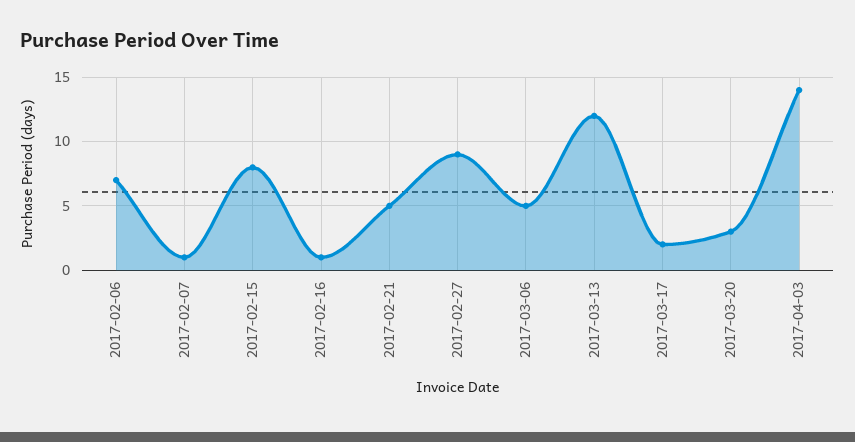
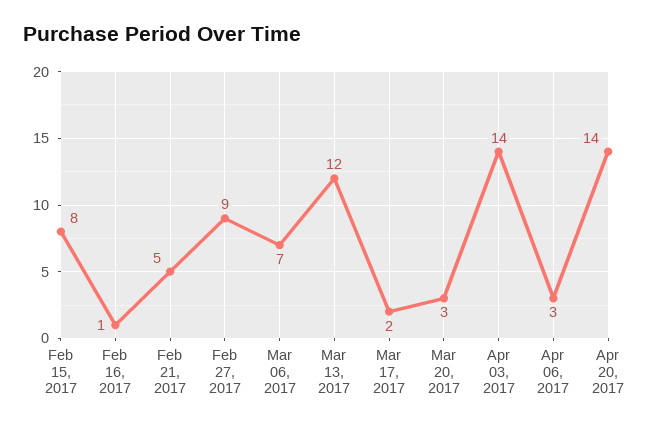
2017-02-06: 7 -> none
2017-02-07: 1 -> none
2017-03-06: 5 -> 7
Apr 06, 2017: none -> 3
Apr 20, 2017: none -> 14

